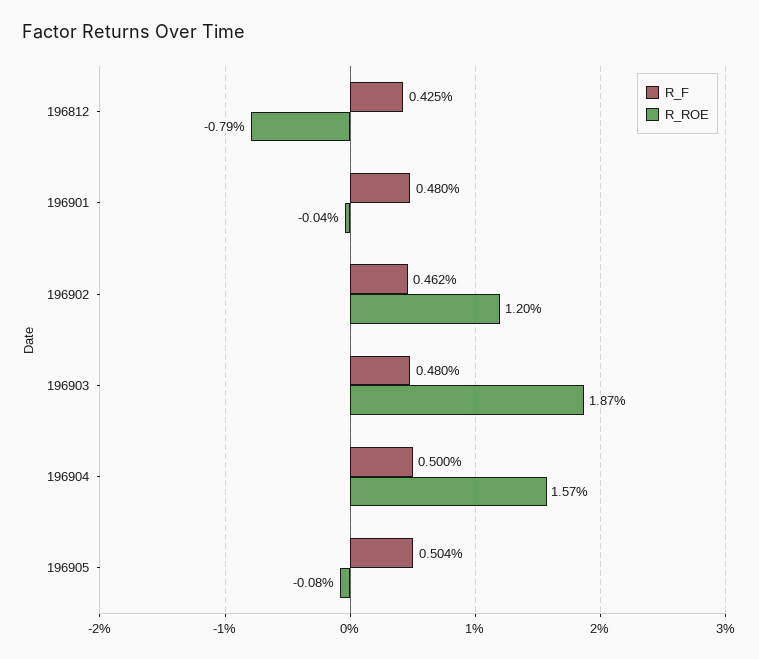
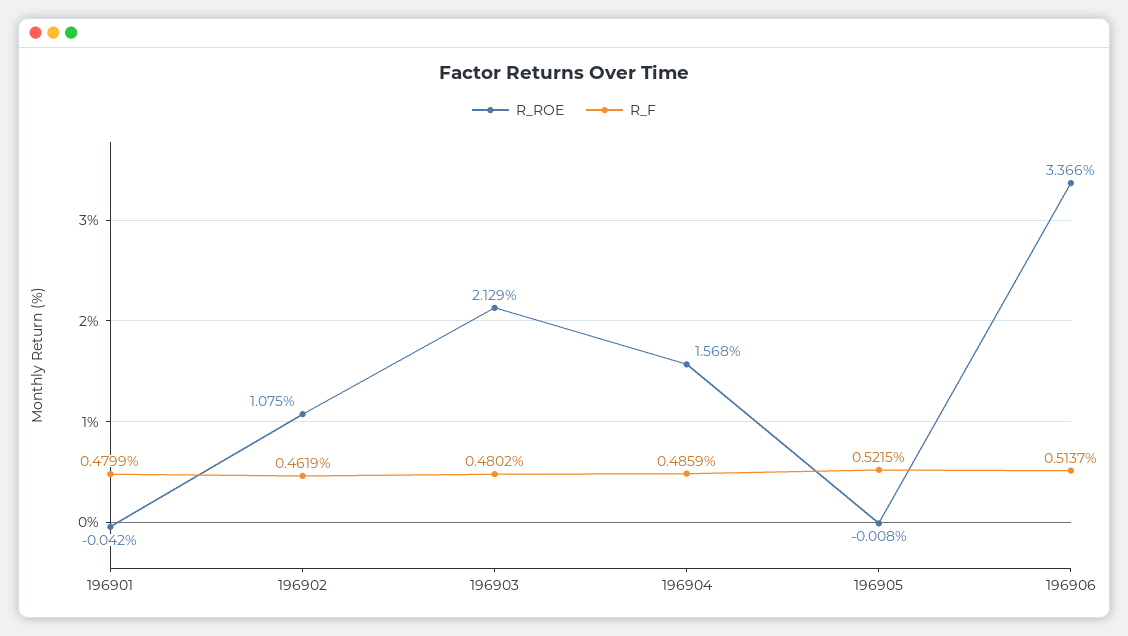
R_F, 196812: 0.425 -> none
R_ROE, 196812: -0.79 -> none
R_ROE, 196902: 1.2 -> 1.075
R_ROE, 196903: 1.87 -> 2.129
R_F, 196904: 0.5 -> 0.4859
R_F, 196905: 0.504 -> 0.5215
R_ROE, 196905: -0.08 -> -0.008
R_ROE, 196906: none -> 3.366
R_F, 196906: none -> 0.5137

